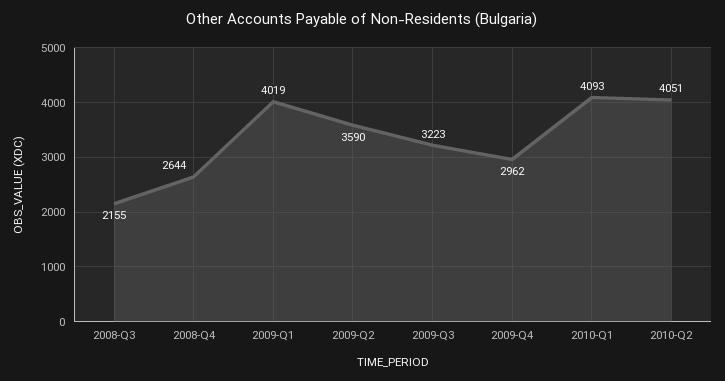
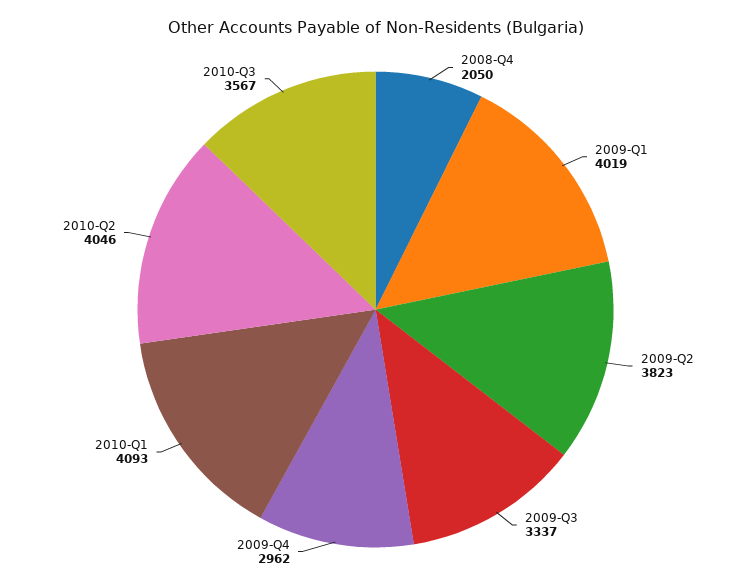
2008-Q3: 2155 -> none
2008-Q4: 2644 -> 2050
2009-Q2: 3590 -> 3823
2009-Q3: 3223 -> 3337
2010-Q2: 4051 -> 4046
2010-Q3: none -> 3567

